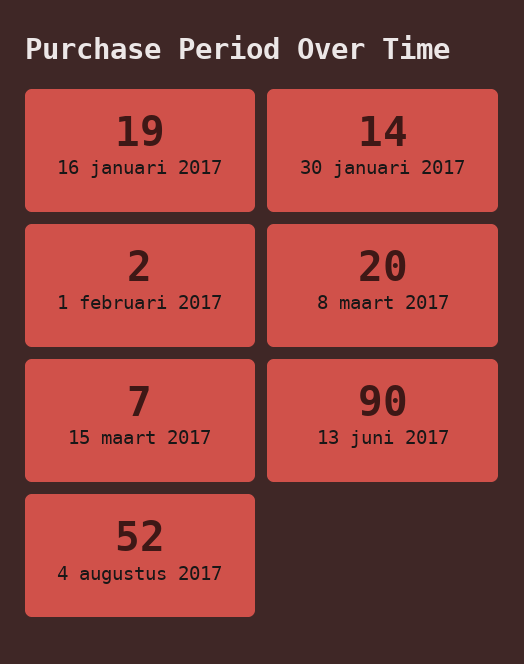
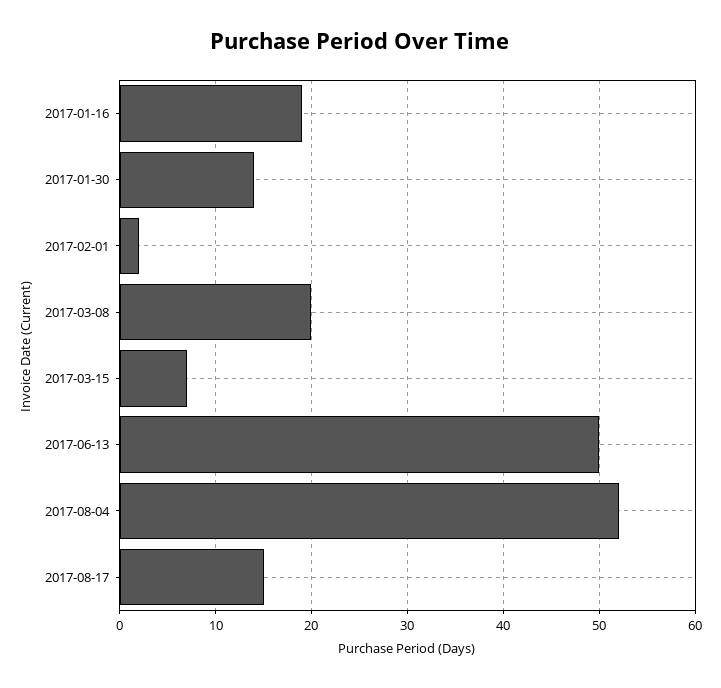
13 juni 2017: 90 -> 50
2017-08-17: none -> 15

